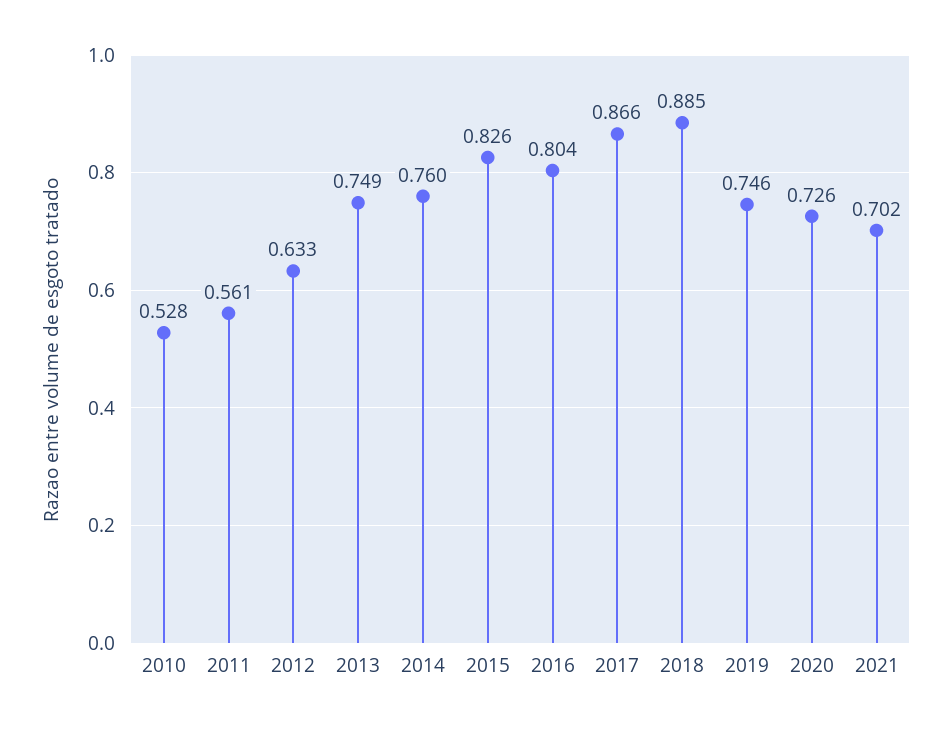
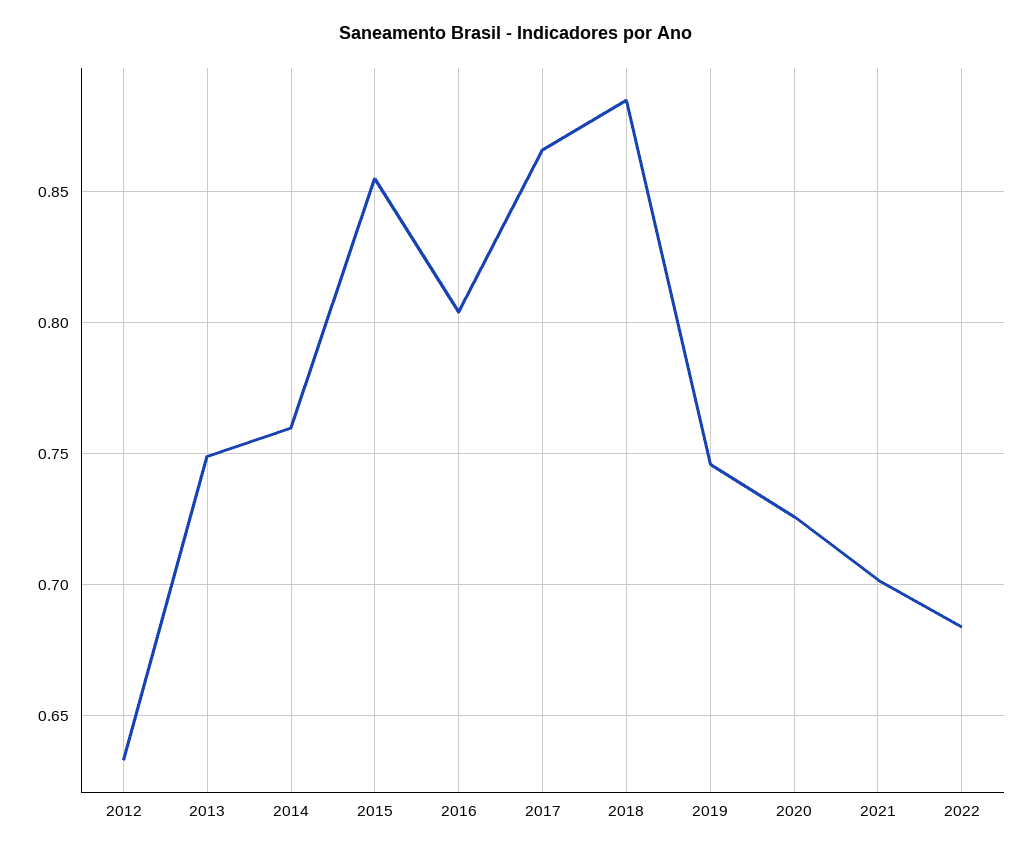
2010: 0.528 -> none
2011: 0.561 -> none
2015: 0.826 -> 0.855
2022: none -> 0.685

